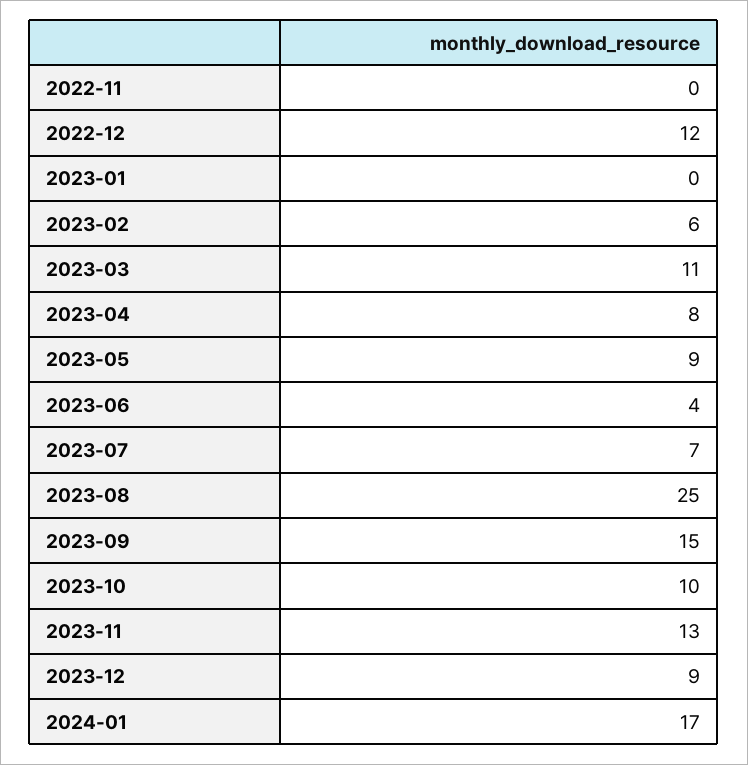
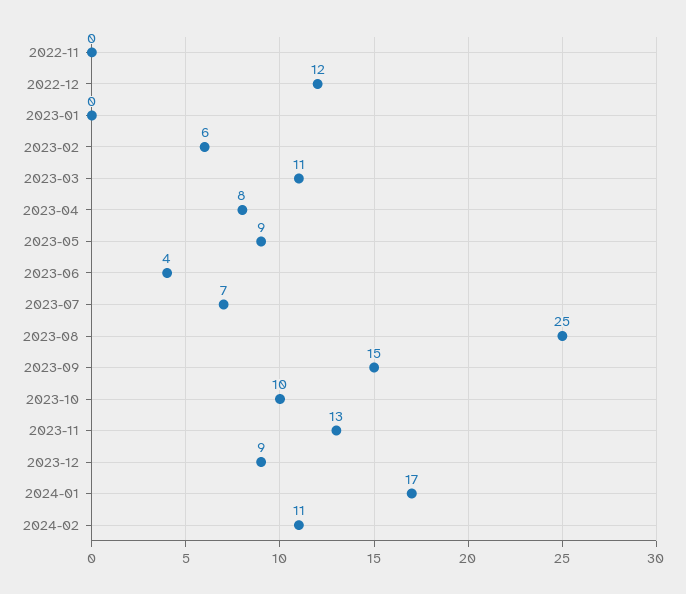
2024-02: none -> 11

